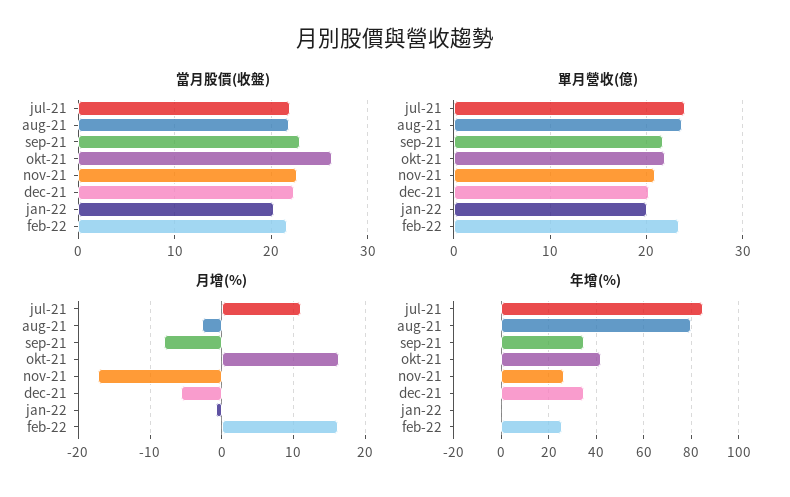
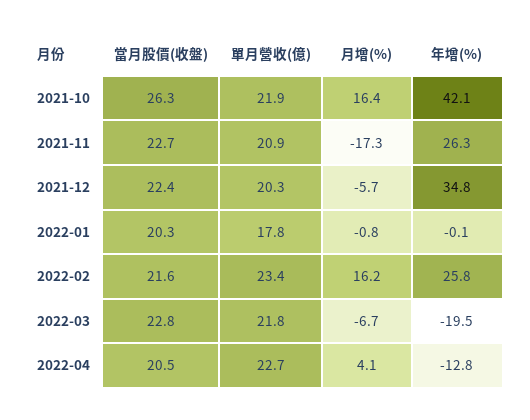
當月股價(收盤), jul-21: 22 -> none
當月股價(收盤), aug-21: 22 -> none
當月股價(收盤), sep-21: 23 -> none
單月營收(億), jul-21: 24 -> none
單月營收(億), aug-21: 24 -> none
單月營收(億), sep-21: 22 -> none
單月營收(億), jan-22: 20 -> 17.8
月增(%), jul-21: 11 -> none
月增(%), aug-21: -3 -> none
月增(%), sep-21: -8 -> none
年增(%), jul-21: 85 -> none
年增(%), aug-21: 80 -> none
年增(%), sep-21: 35 -> none
當月股價(收盤), 2022-03: none -> 22.8
單月營收(億), 2022-03: none -> 21.8
月增(%), 2022-03: none -> -6.7
年增(%), 2022-03: none -> -19.5
當月股價(收盤), 2022-04: none -> 20.5
單月營收(億), 2022-04: none -> 22.7
月增(%), 2022-04: none -> 4.1
年增(%), 2022-04: none -> -12.8

